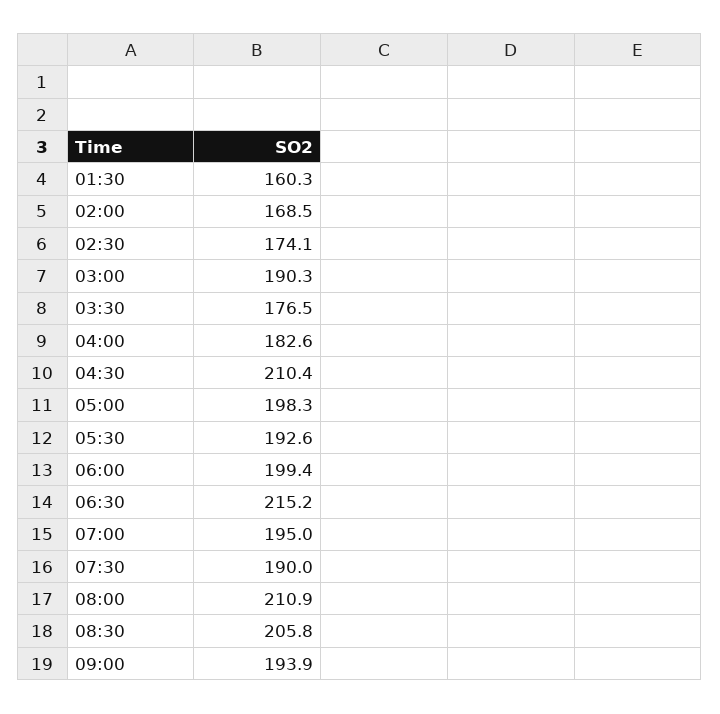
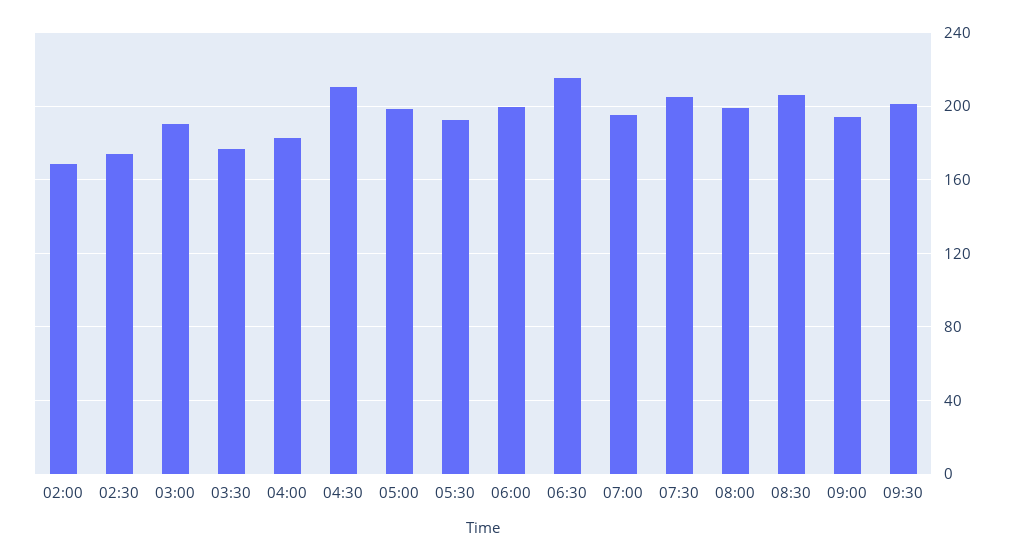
01:30: 160.3 -> none
07:30: 190 -> 205
08:00: 210.9 -> 200
09:30: none -> 200

